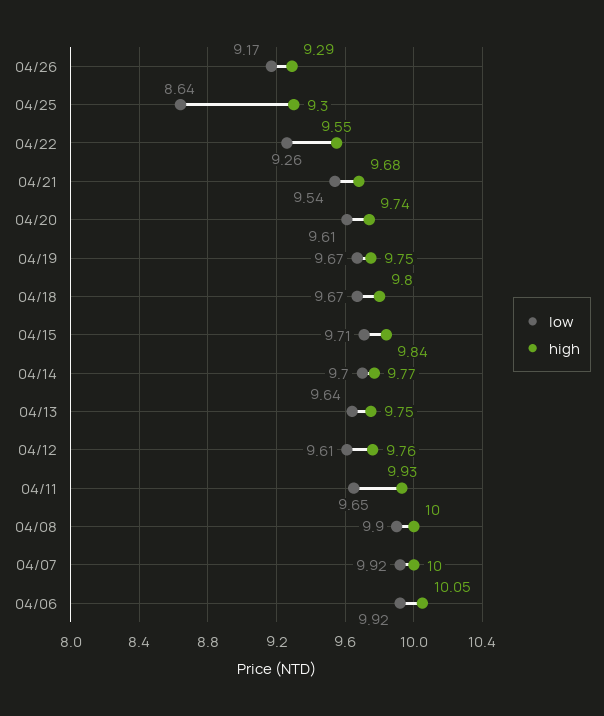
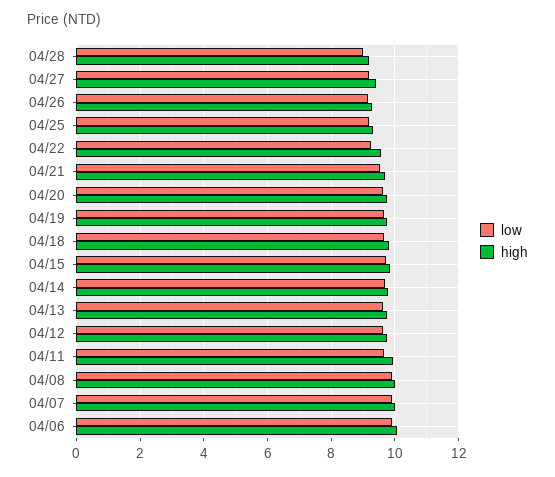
low, 04/25: 8.64 -> 9.2
low, 04/28: none -> 9
high, 04/28: none -> 9.2
low, 04/27: none -> 9.2
high, 04/27: none -> 9.4

